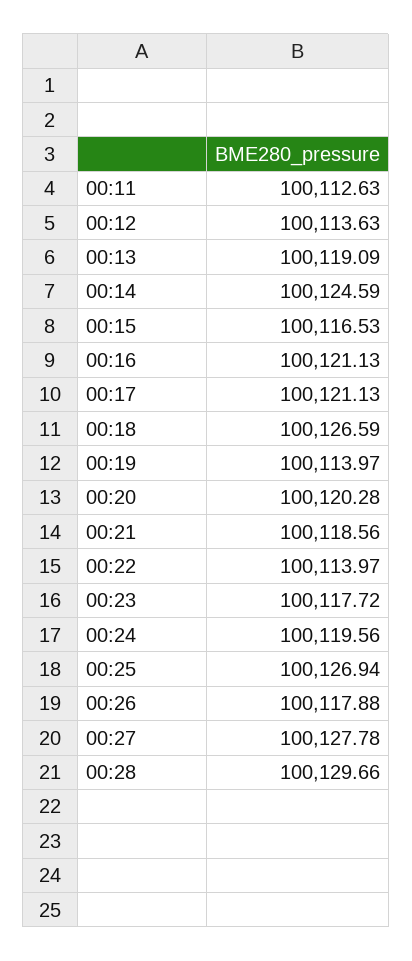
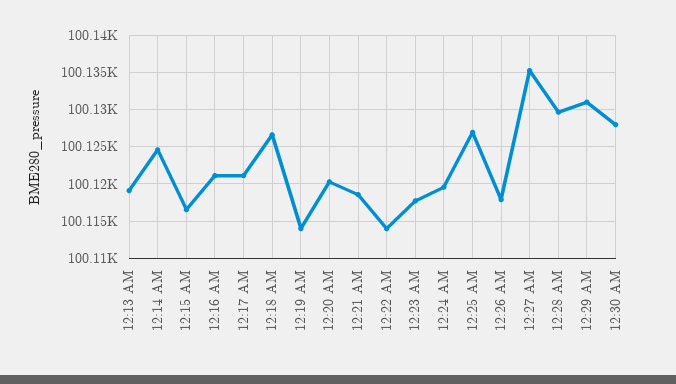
00:11: 100112.63 -> none
00:12: 100113.63 -> none
00:27: 100127.78 -> 100135
12:29 AM: none -> 100131
12:30 AM: none -> 100128

